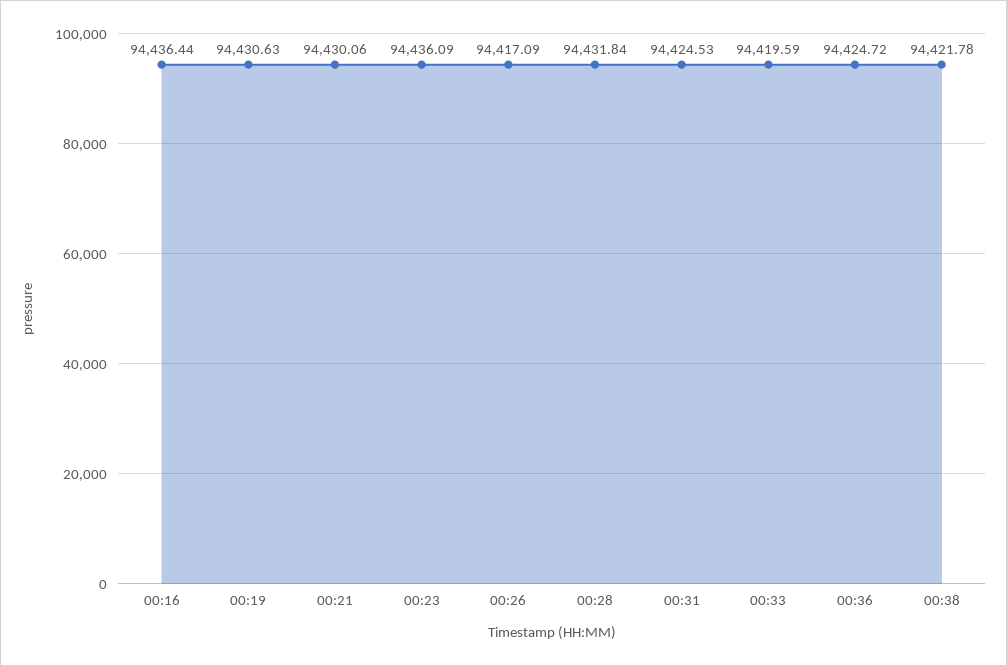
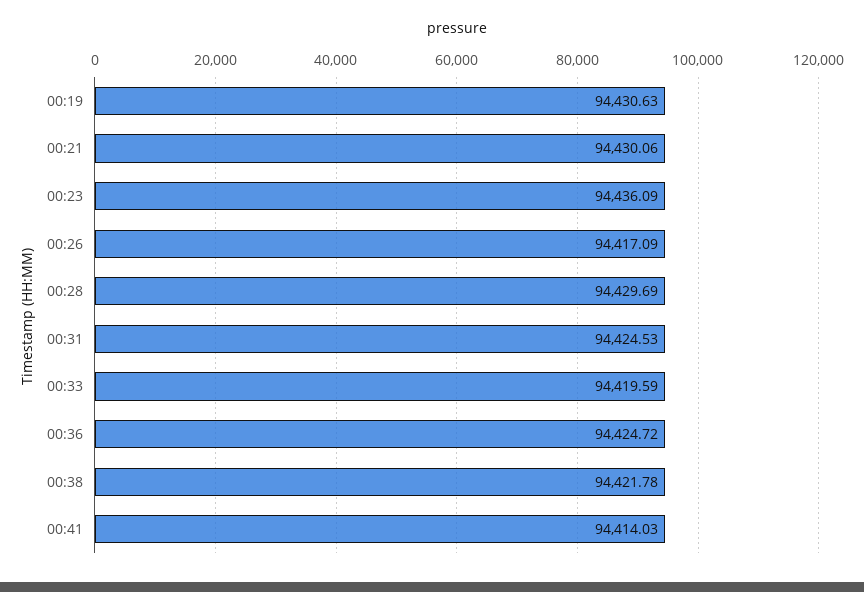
00:16: 94436.44 -> none
00:28: 94431.84 -> 94429.69
00:41: none -> 94414.03

